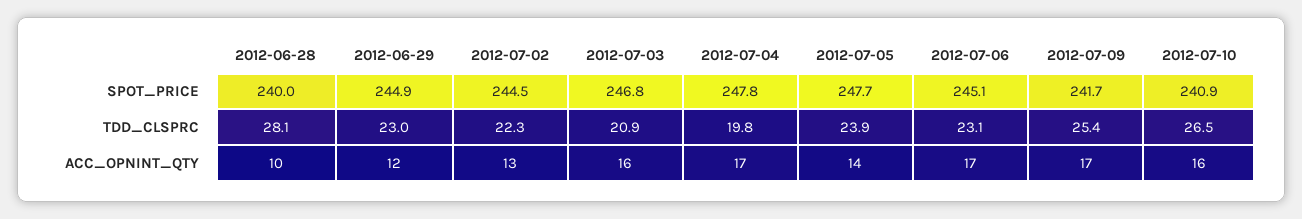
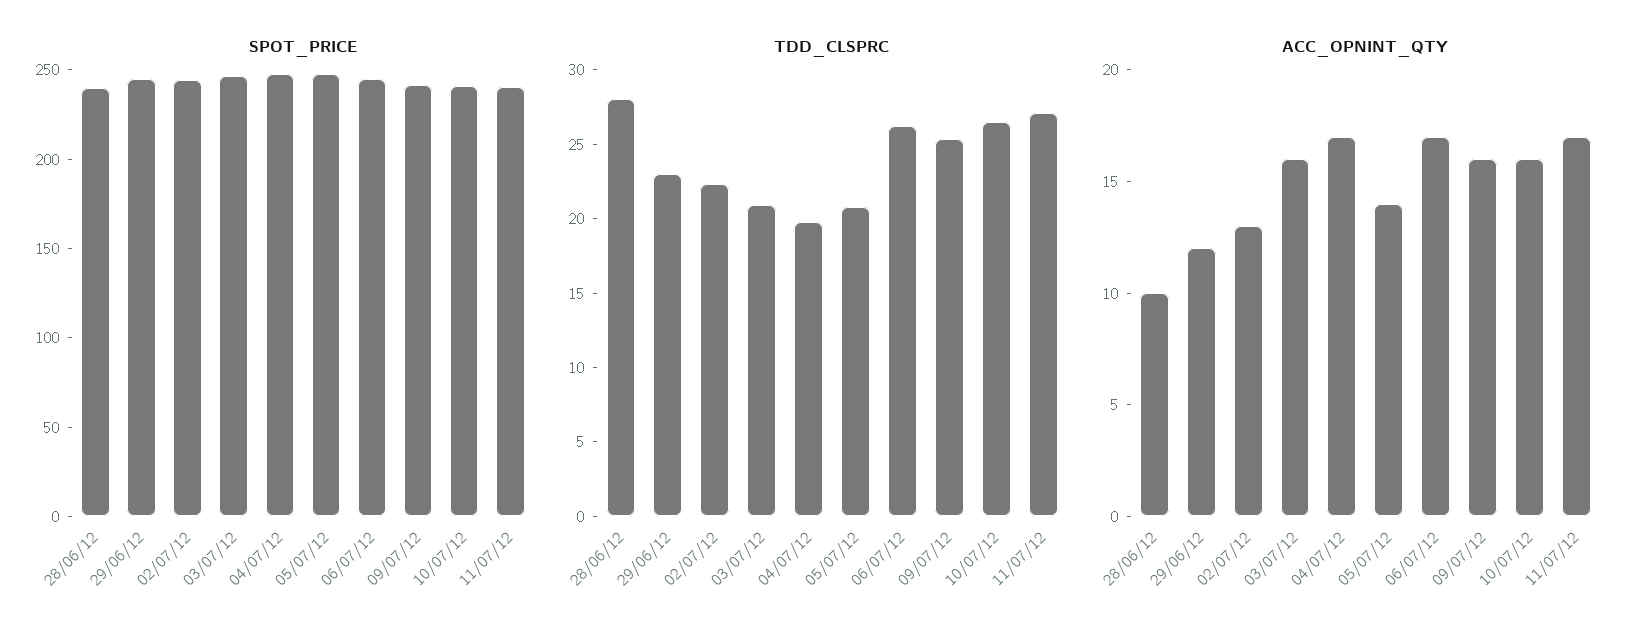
TDD_CLSPRC, 2012-07-05: 23.9 -> 21
TDD_CLSPRC, 2012-07-06: 23.1 -> 26
ACC_OPNINT_QTY, 2012-07-09: 17 -> 16
SPOT_PRICE, 11/07/12: none -> 240
TDD_CLSPRC, 11/07/12: none -> 27
ACC_OPNINT_QTY, 11/07/12: none -> 17

